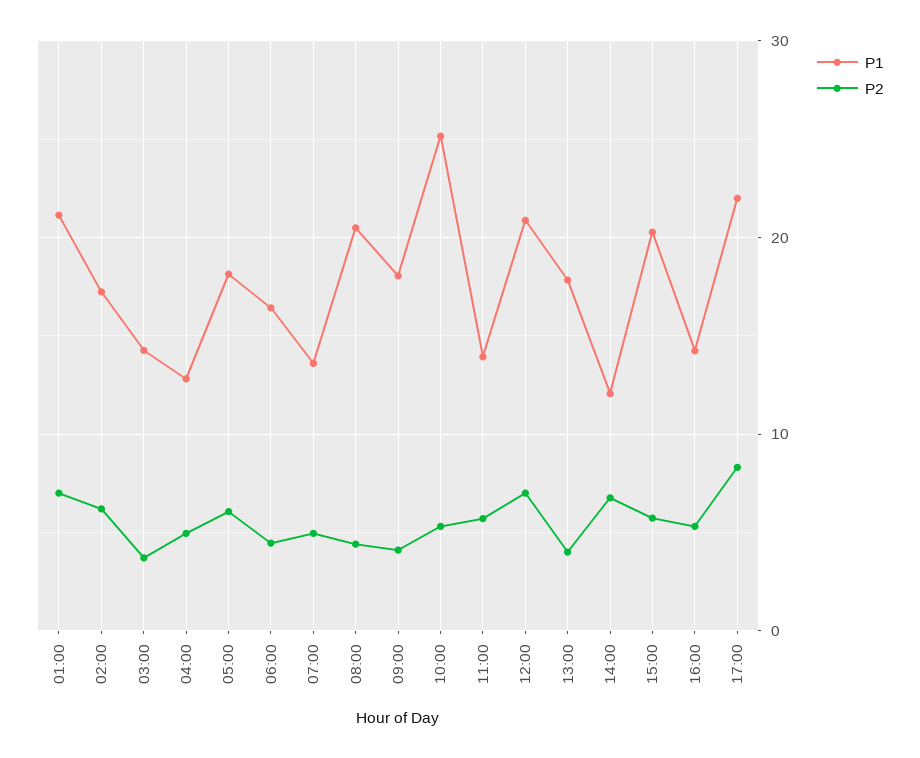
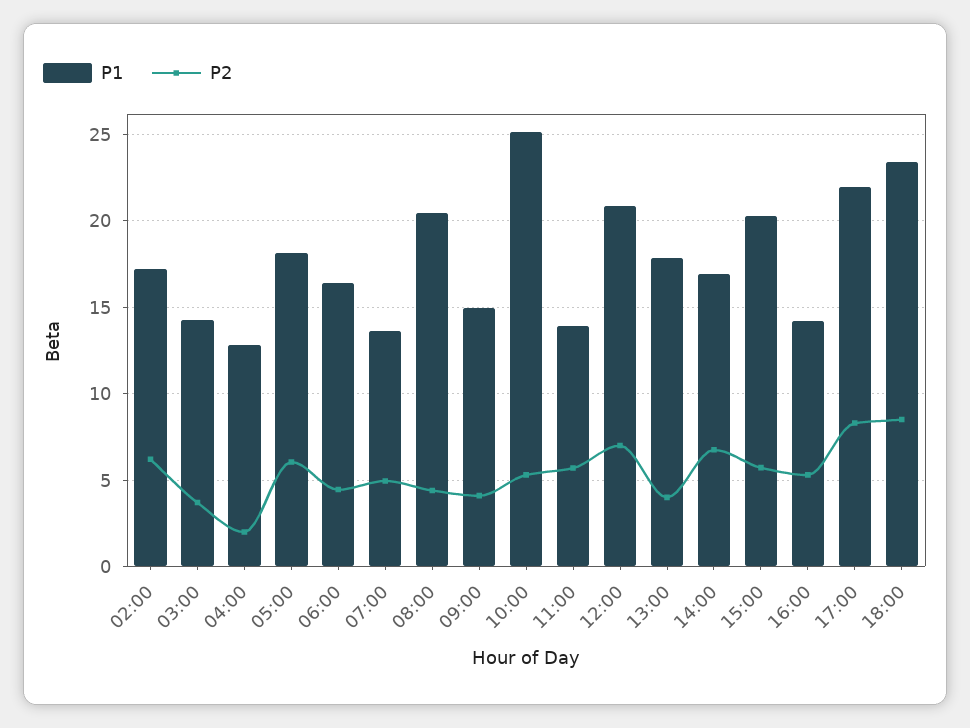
P1, 01:00: 21 -> none
P2, 01:00: 7 -> none
P2, 04:00: 5 -> 2
P1, 09:00: 18 -> 15
P1, 14:00: 12 -> 17
P1, 18:00: none -> 23.5
P2, 18:00: none -> 8.5

